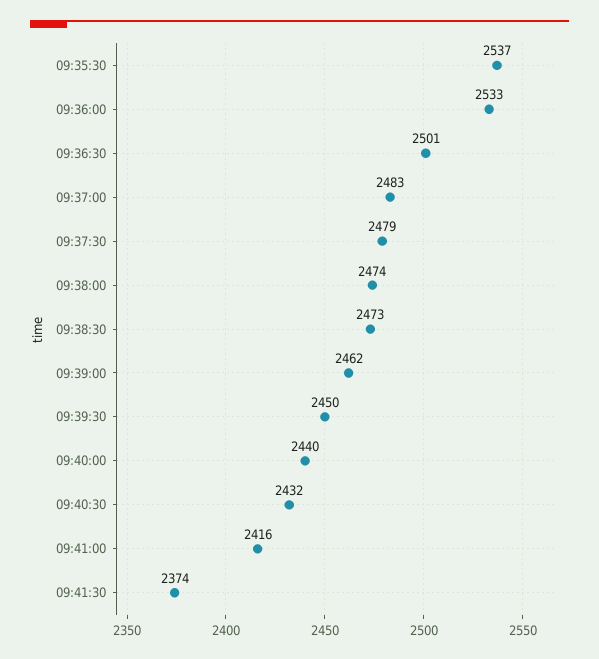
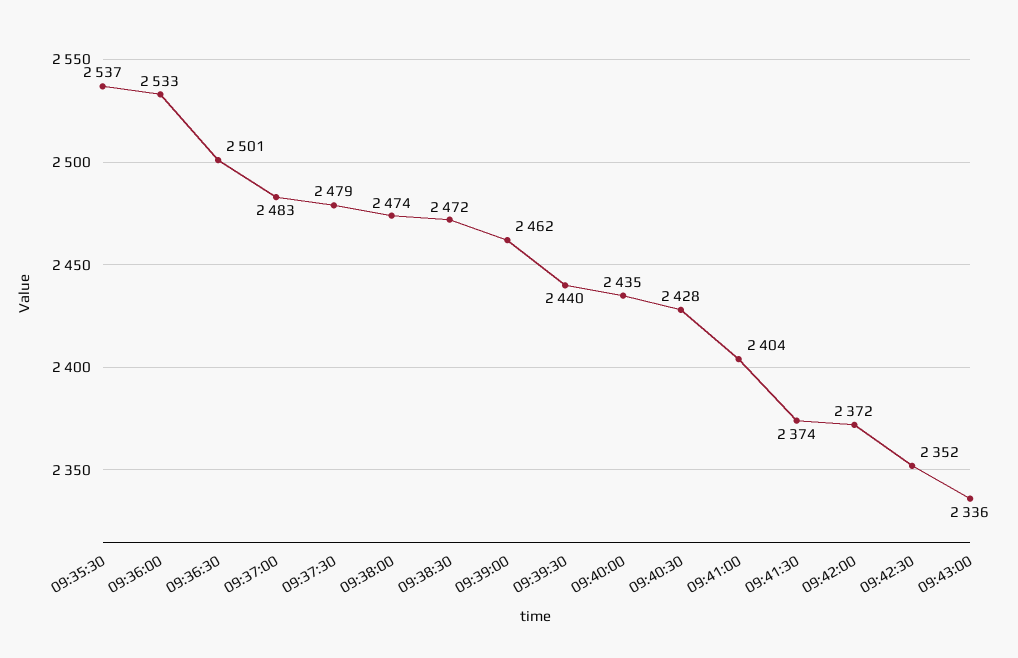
09:38:30: 2473 -> 2472
09:39:30: 2450 -> 2440
09:40:00: 2440 -> 2435
09:40:30: 2432 -> 2428
09:41:00: 2416 -> 2404
09:42:00: none -> 2372
09:42:30: none -> 2352
09:43:00: none -> 2336

